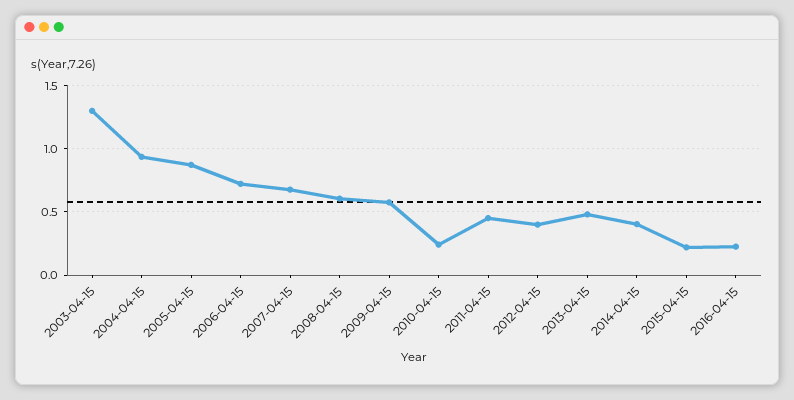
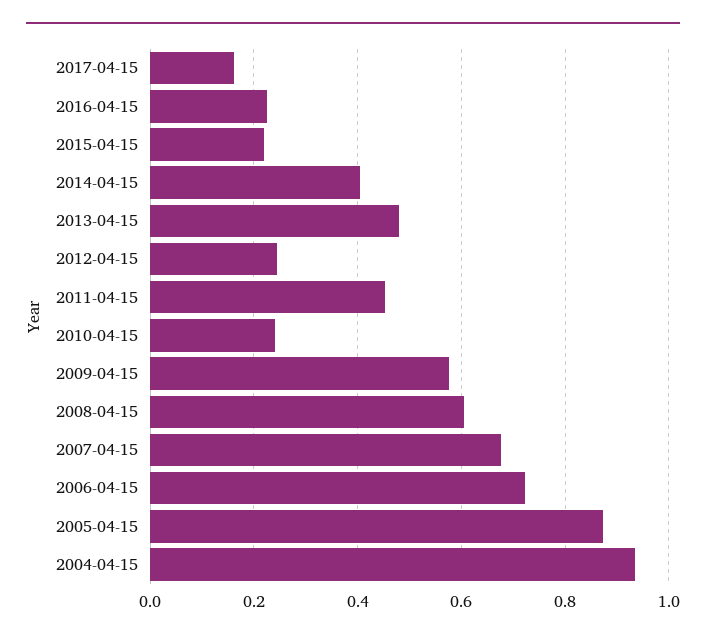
2003-04-15: 1.3 -> none
2012-04-15: 0.4 -> 0.24
2017-04-15: none -> 0.16

